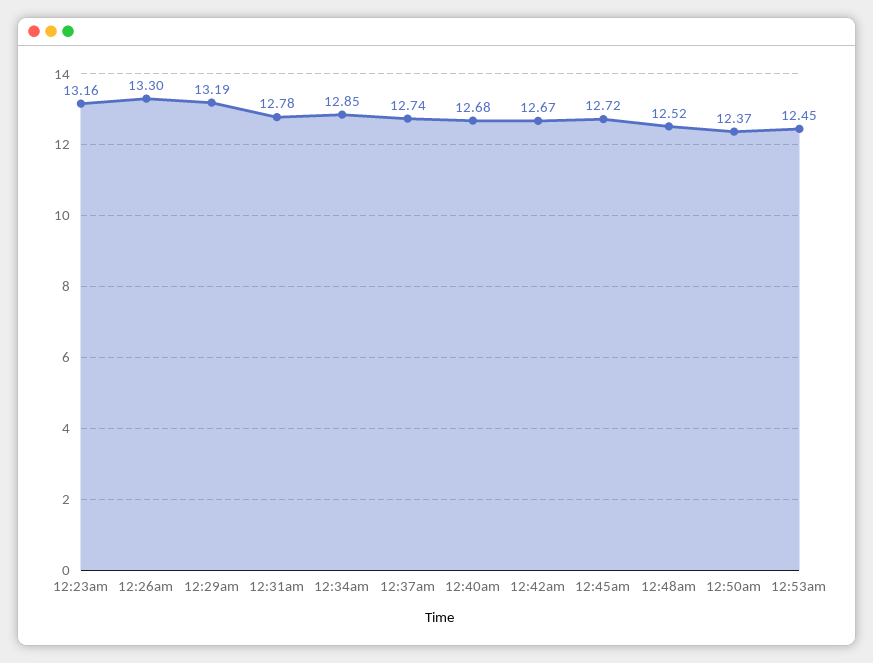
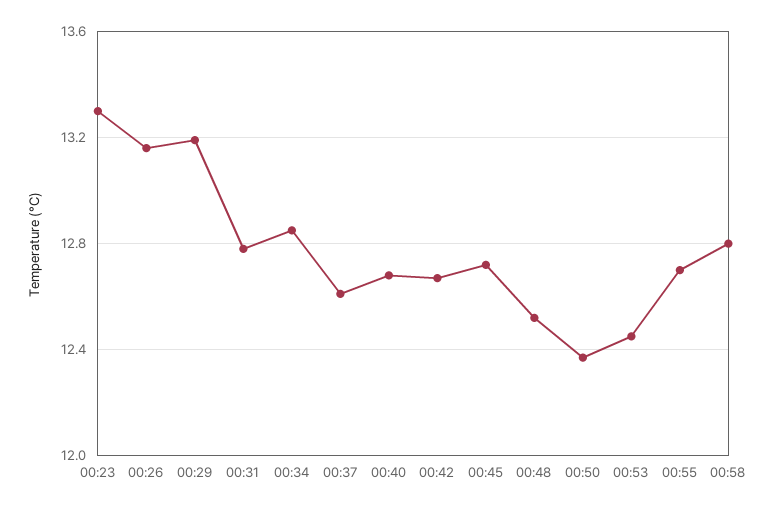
12:23am: 13.16 -> 13.3
12:26am: 13.3 -> 13.15
12:37am: 12.74 -> 12.6
00:55: none -> 12.7
00:58: none -> 12.8

